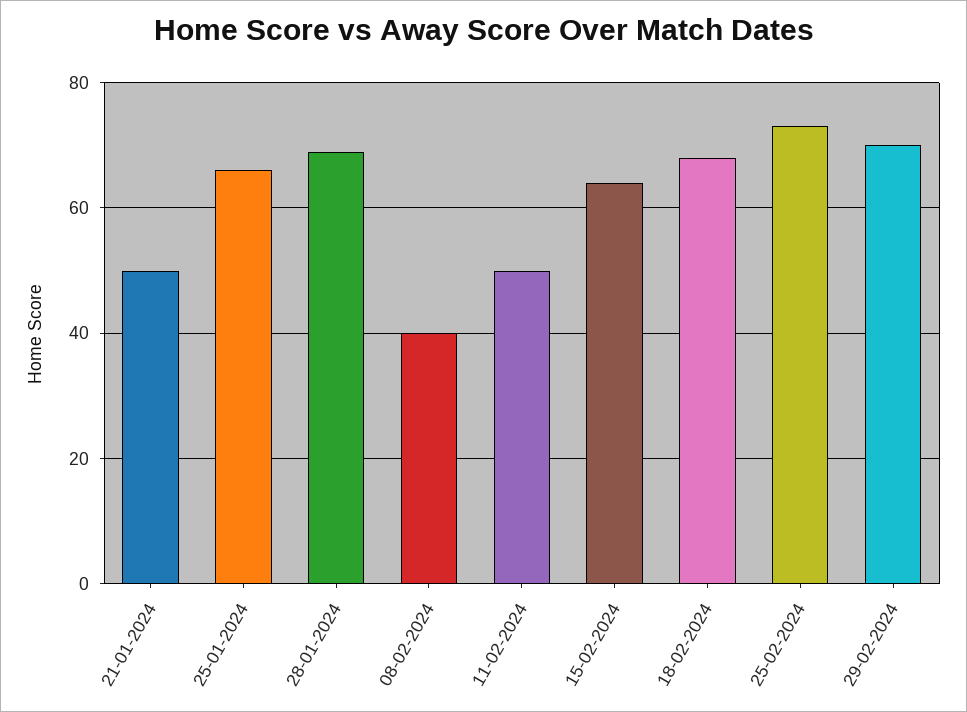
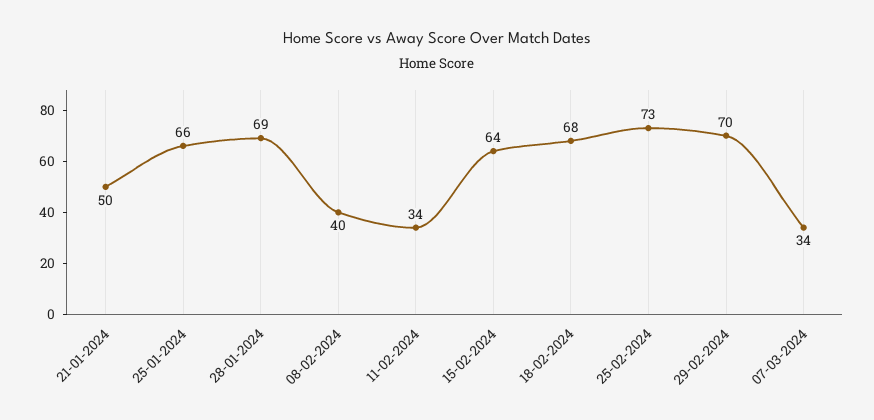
11-02-2024: 50 -> 34
07-03-2024: none -> 34

